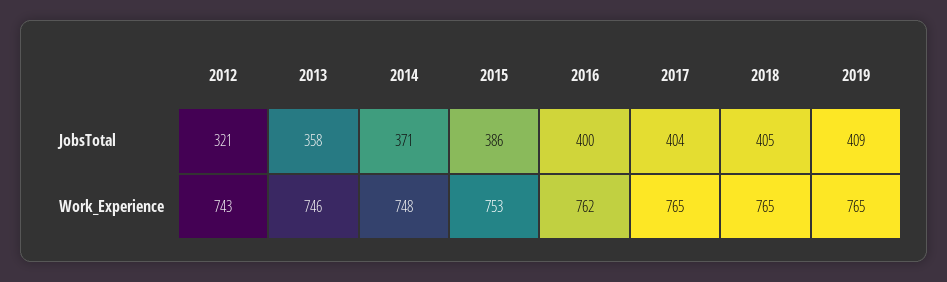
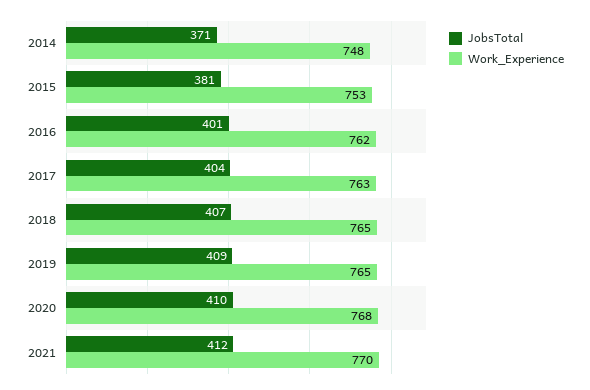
JobsTotal, 2012: 321 -> none
JobsTotal, 2013: 358 -> none
JobsTotal, 2015: 386 -> 381
JobsTotal, 2016: 400 -> 401
JobsTotal, 2018: 405 -> 407
Work_Experience, 2012: 743 -> none
Work_Experience, 2013: 746 -> none
Work_Experience, 2017: 765 -> 763
JobsTotal, 2020: none -> 410
Work_Experience, 2020: none -> 768
JobsTotal, 2021: none -> 412
Work_Experience, 2021: none -> 770

